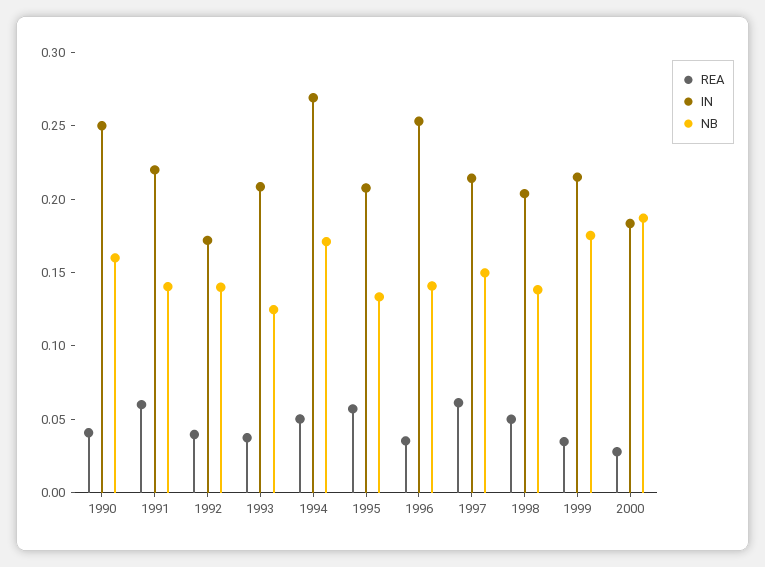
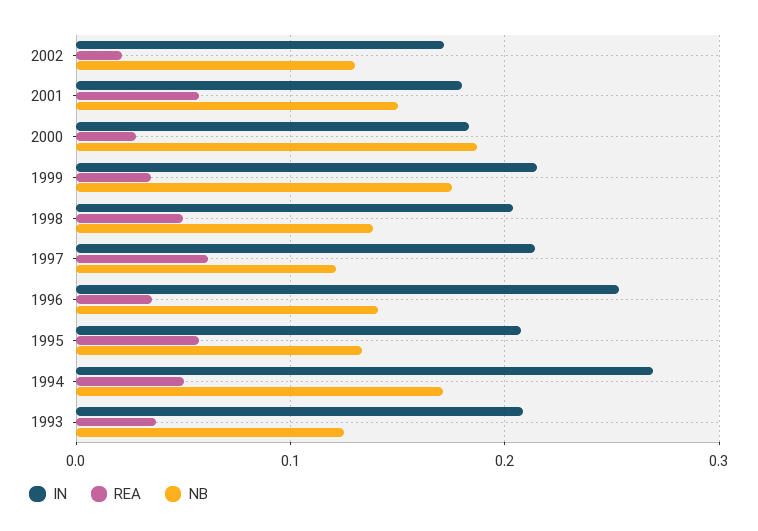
REA, 1990: 0.04 -> none
IN, 1990: 0.25 -> none
NB, 1990: 0.16 -> none
REA, 1991: 0.06 -> none
IN, 1991: 0.22 -> none
NB, 1991: 0.14 -> none
REA, 1992: 0.04 -> none
IN, 1992: 0.17 -> none
NB, 1992: 0.14 -> none
NB, 1997: 0.15 -> 0.12
IN, 2002: none -> 0.17
REA, 2002: none -> 0.02
NB, 2002: none -> 0.13
IN, 2001: none -> 0.18
REA, 2001: none -> 0.06
NB, 2001: none -> 0.15

